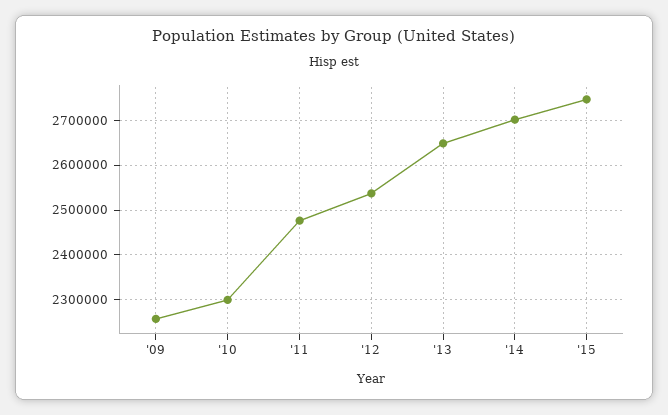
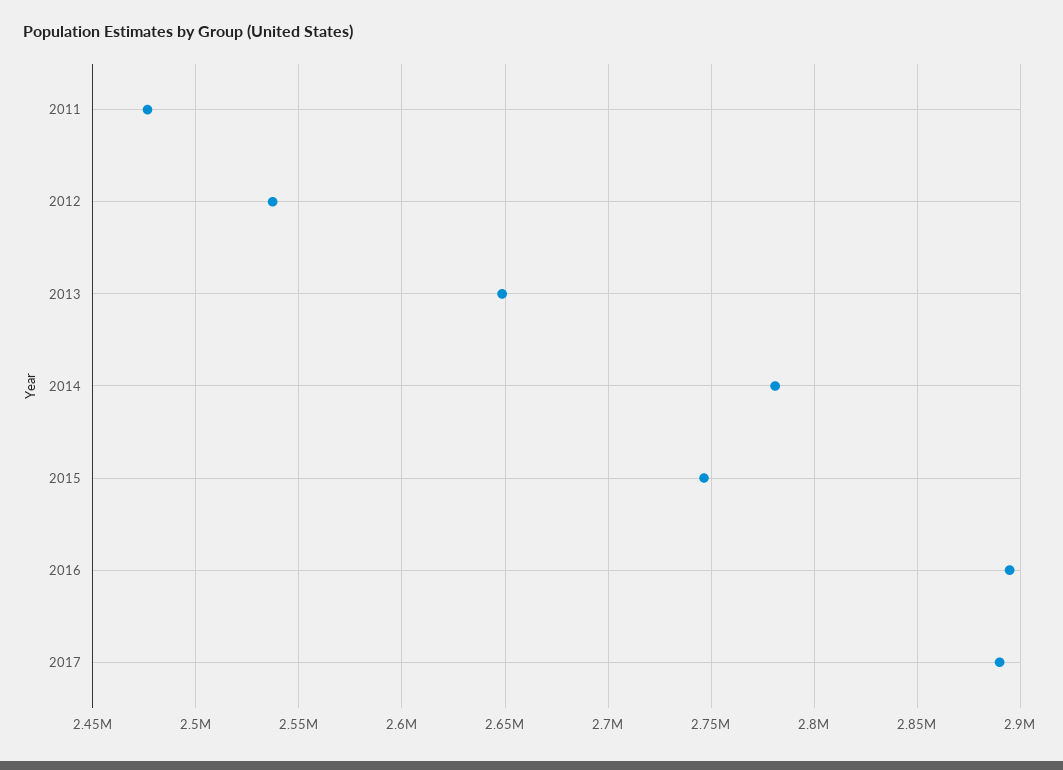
'09: 2260000 -> none
'10: 2300000 -> none
'14: 2700000 -> 2780000
2016: none -> 2895000
2017: none -> 2890000

